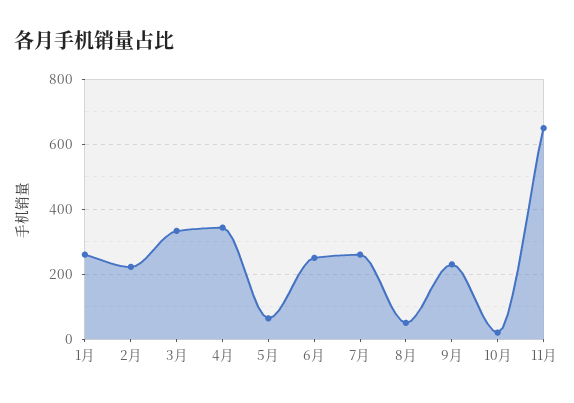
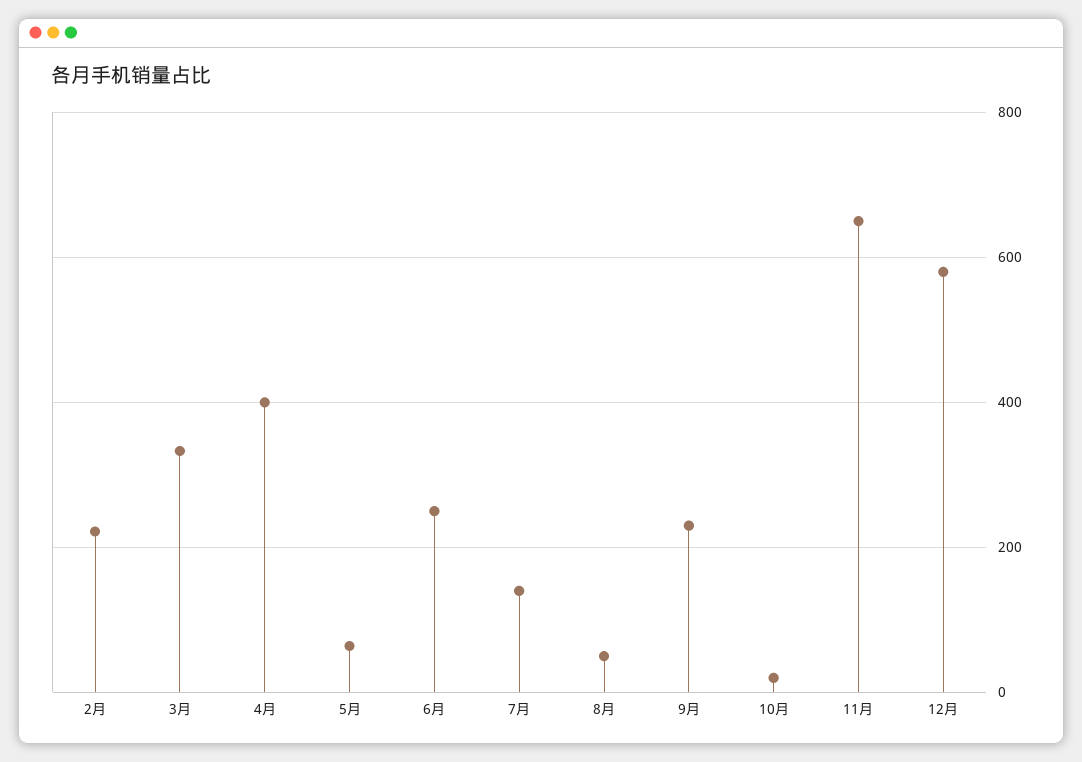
1月: 260 -> none
4月: 340 -> 400
7月: 260 -> 140
12月: none -> 580

